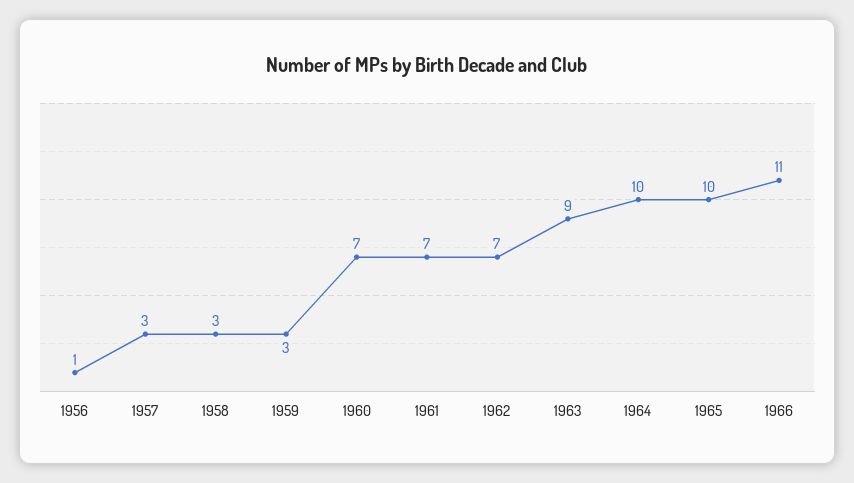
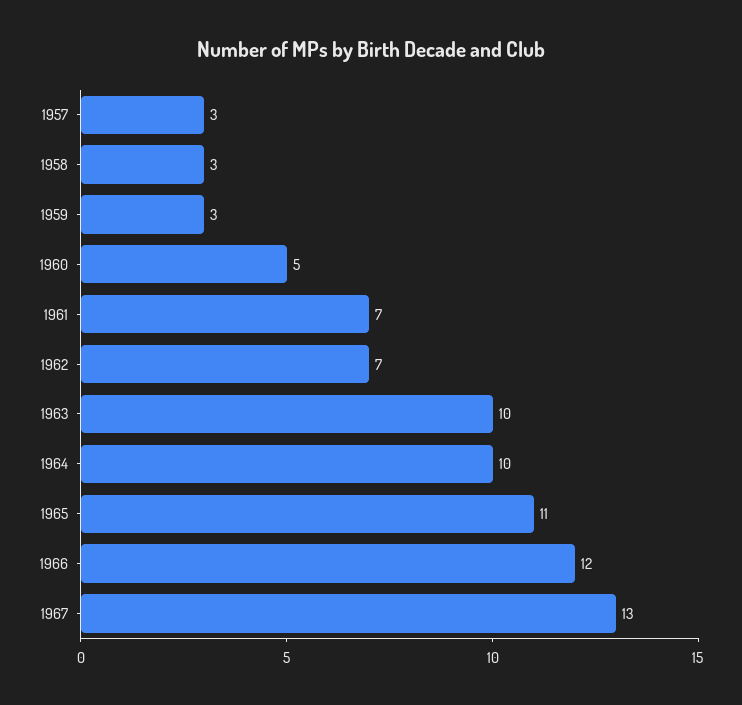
1956: 1 -> none
1960: 7 -> 5
1963: 9 -> 10
1965: 10 -> 11
1966: 11 -> 12
1967: none -> 13

